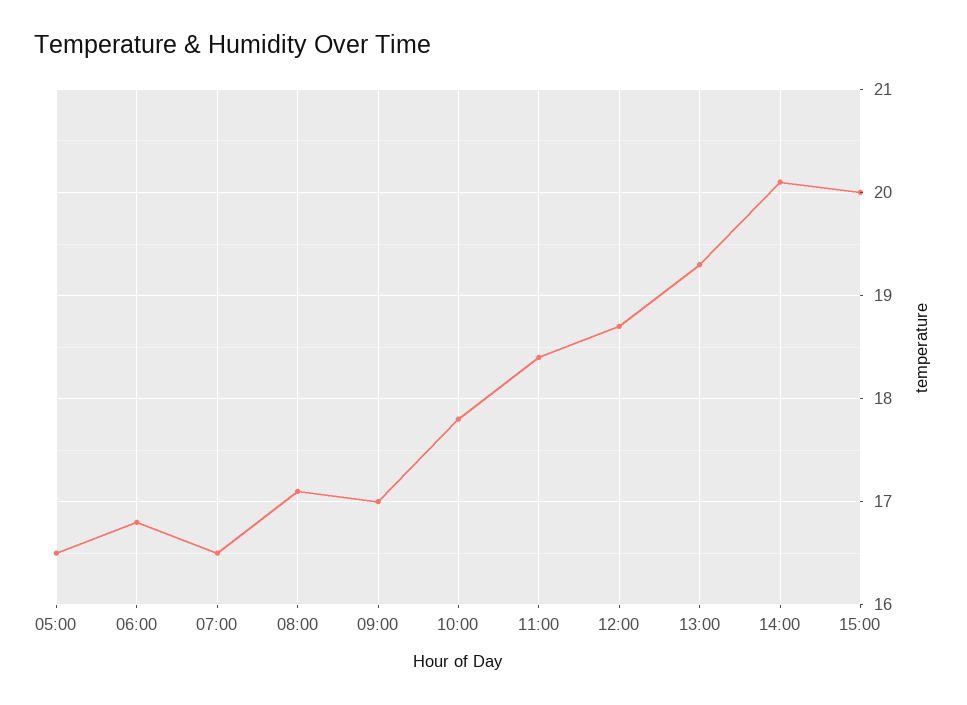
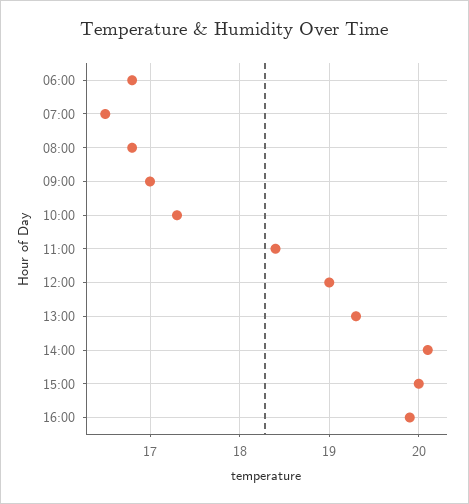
05:00: 16.5 -> none
08:00: 17.1 -> 16.8
10:00: 17.8 -> 17.3
12:00: 18.7 -> 19
16:00: none -> 19.9

